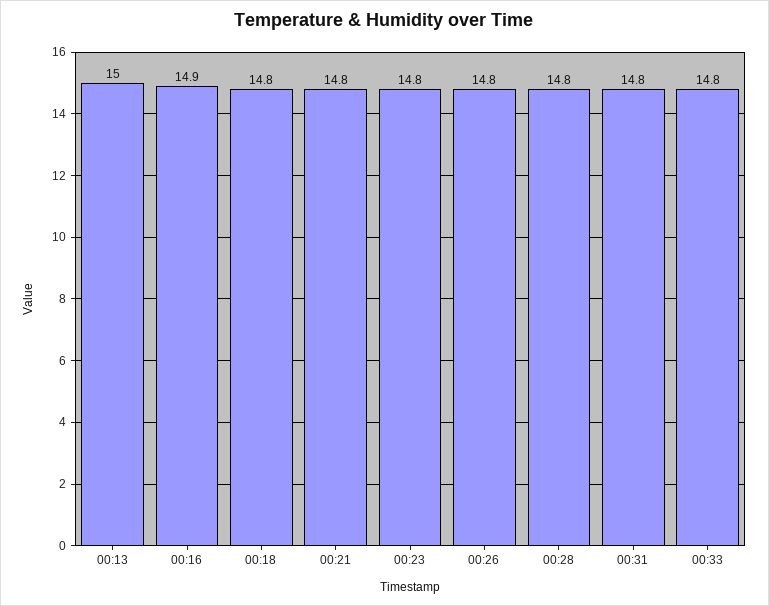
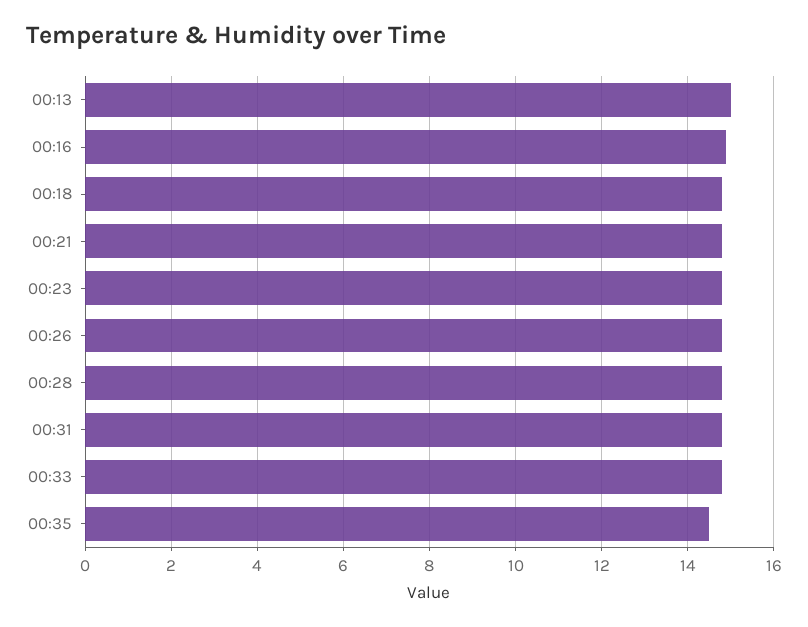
00:35: none -> 14.5

